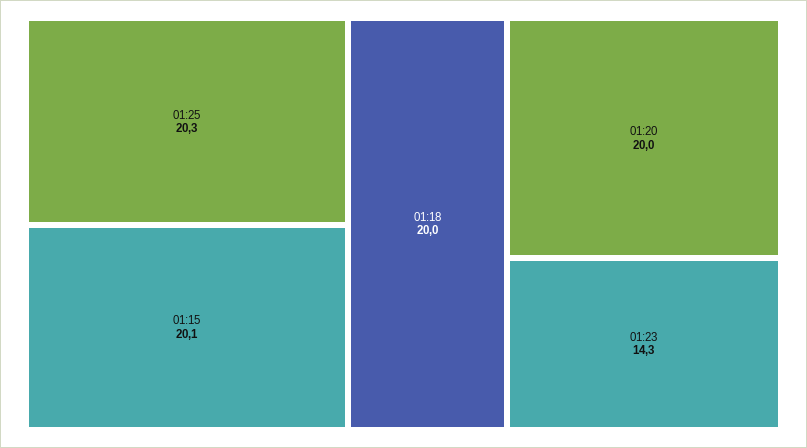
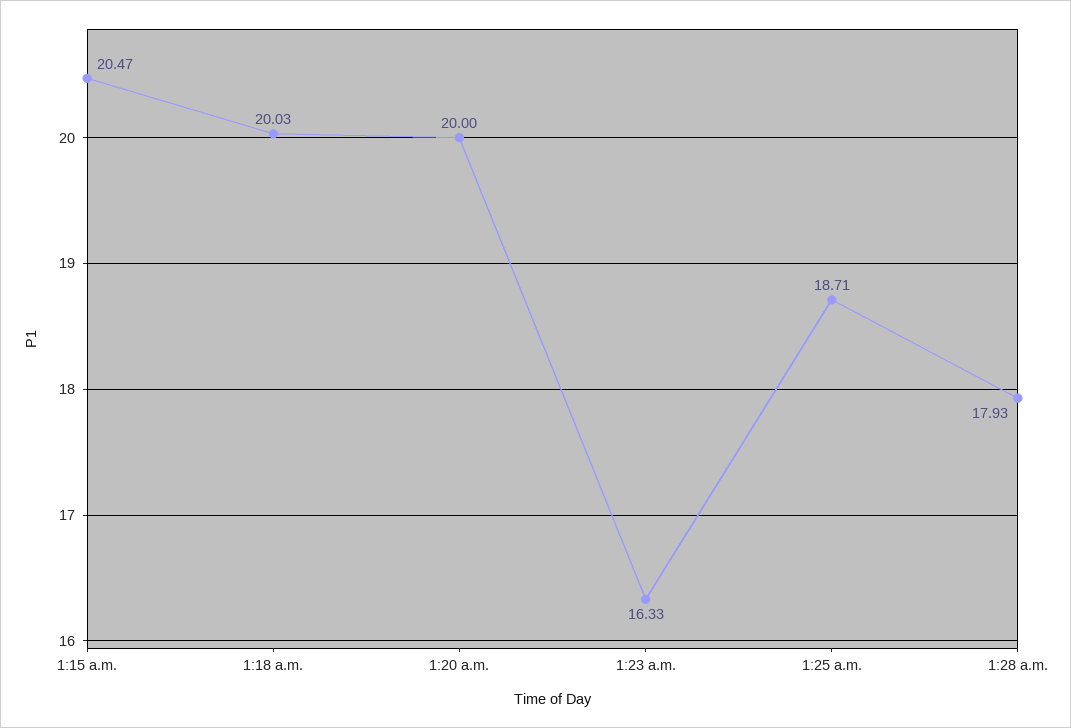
01:25: 20.3 -> 18.71
01:15: 20.1 -> 20.47
01:23: 14.3 -> 16.33
1:28 a.m.: none -> 17.93

